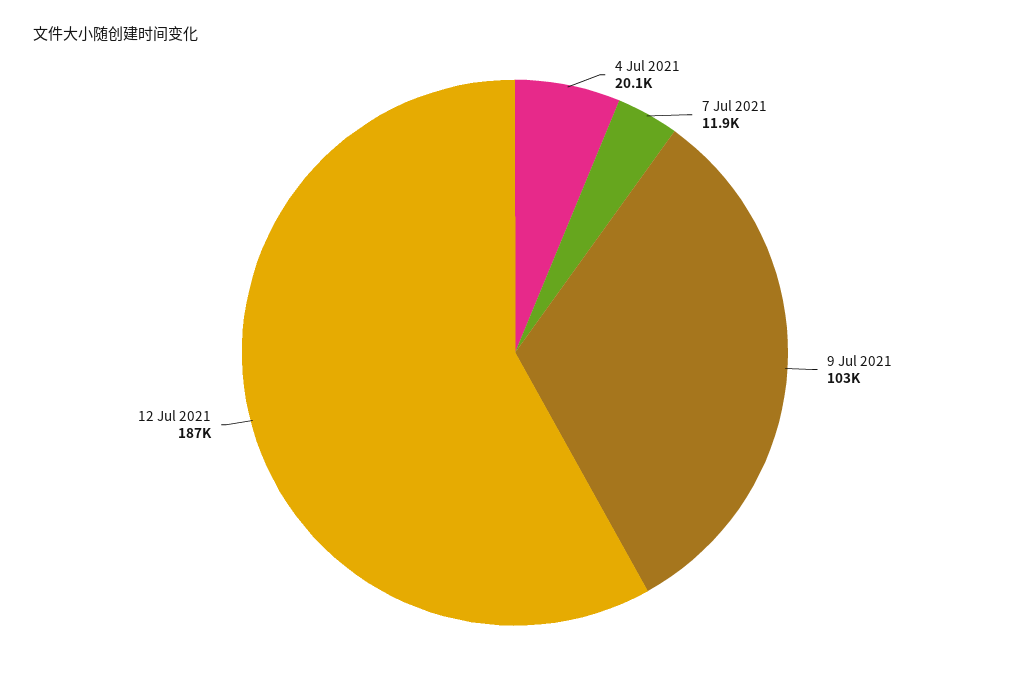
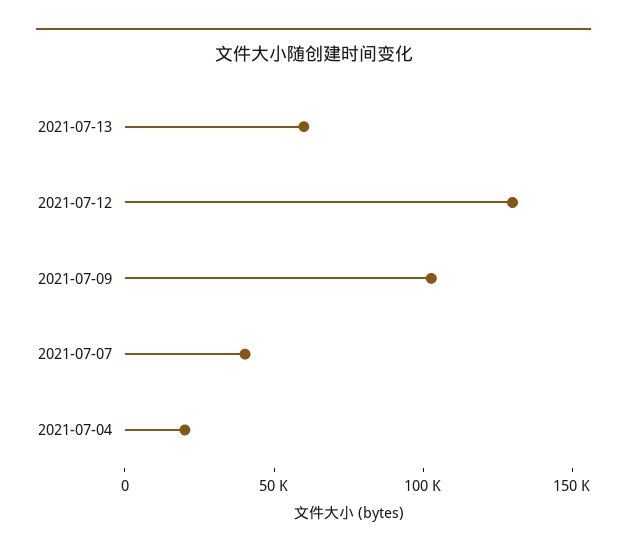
7 Jul 2021: 11900 -> 40000
12 Jul 2021: 187000 -> 130000
2021-07-13: none -> 60000

